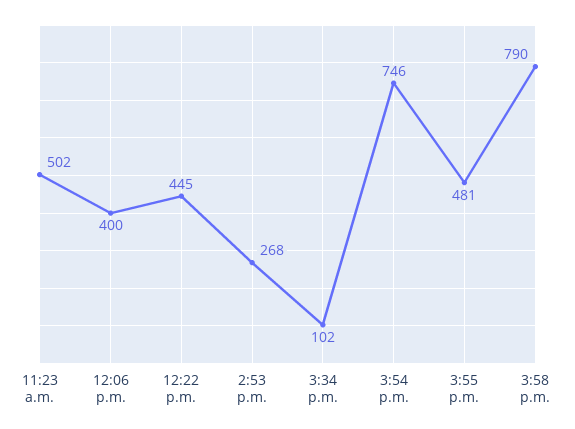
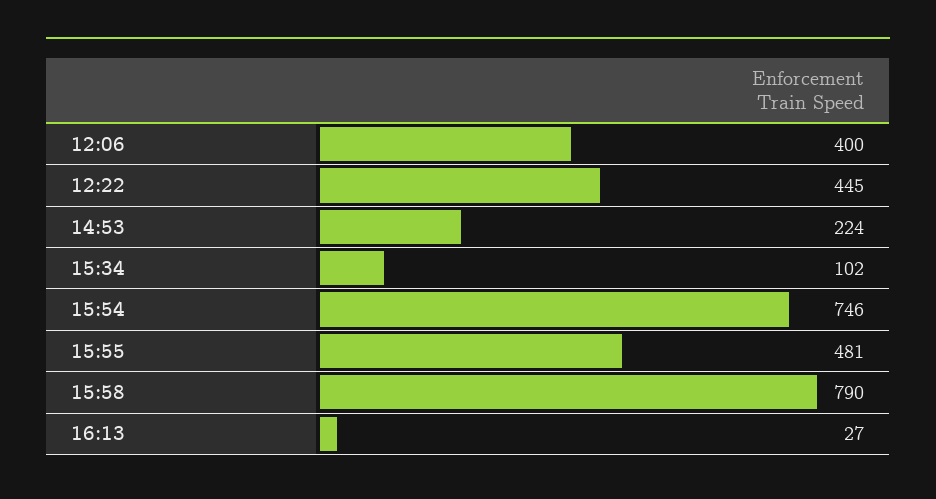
11:23 a.m.: 502 -> none
2:53 p.m.: 268 -> 224
16:13: none -> 27

